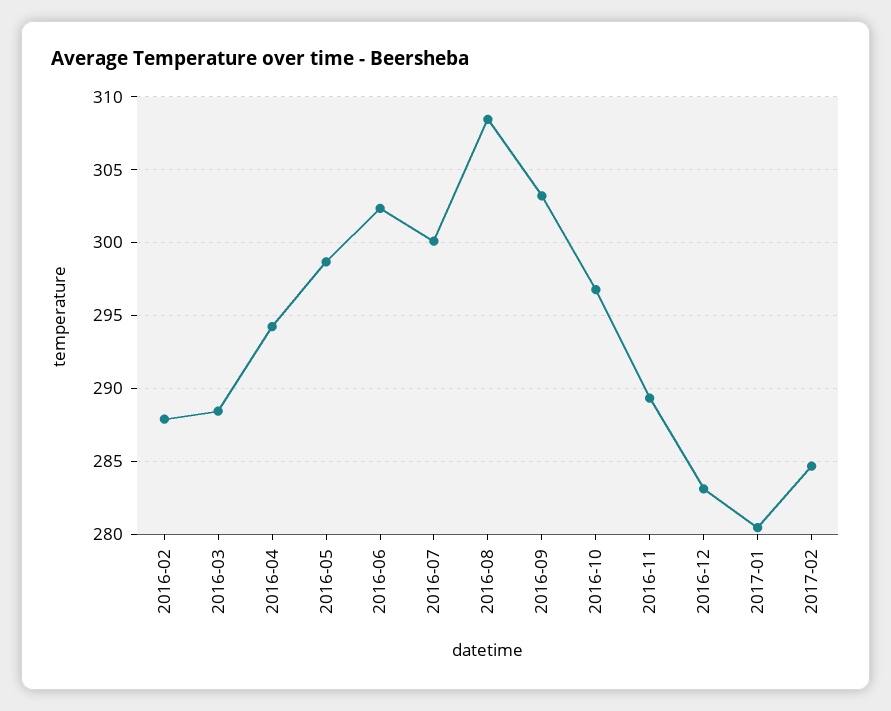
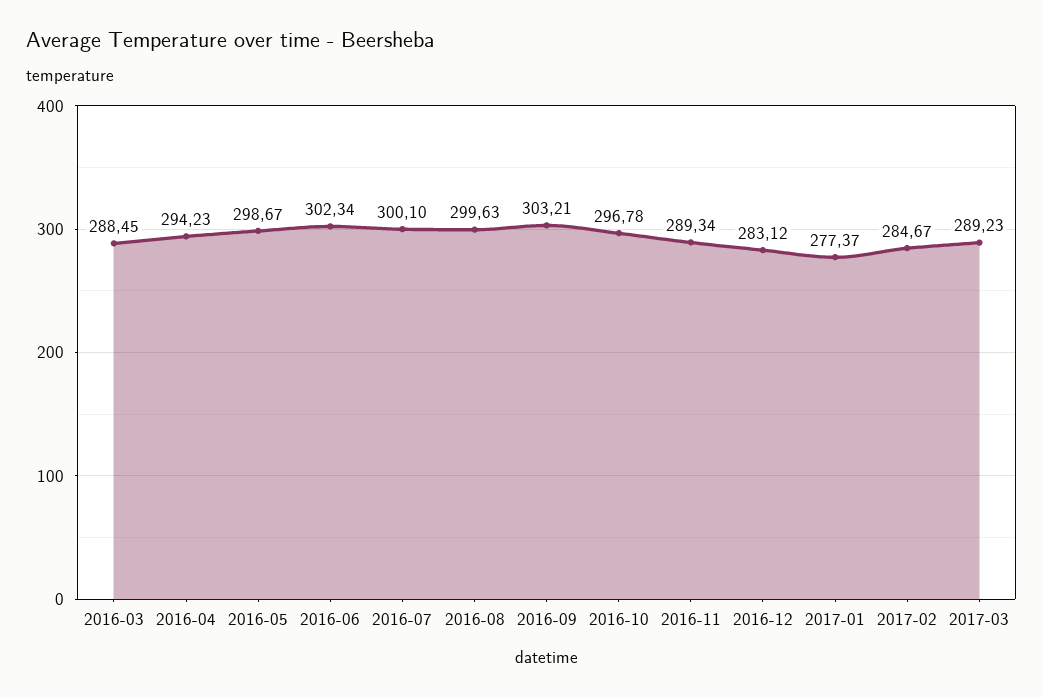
2016-02: 288 -> none
2016-08: 308.5 -> 299.63
2017-01: 280.5 -> 277.37
2017-03: none -> 289.23

